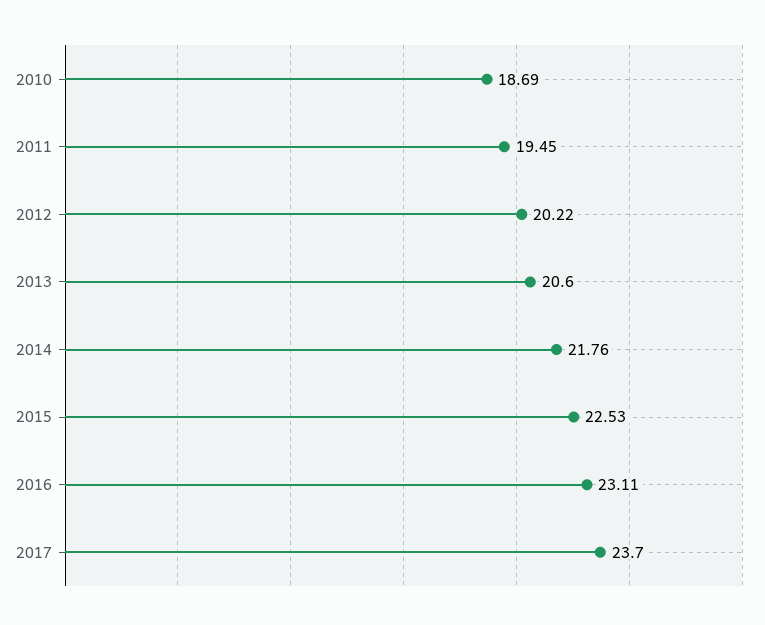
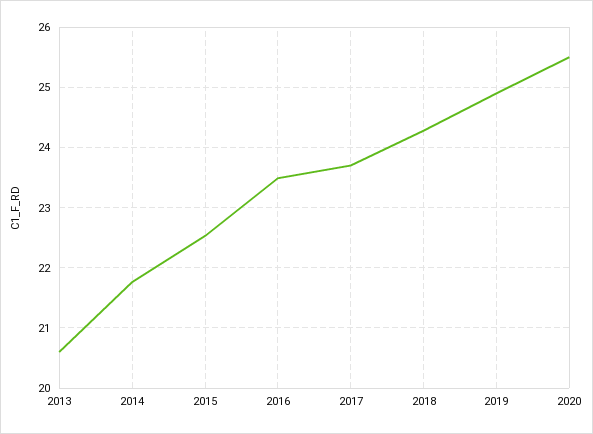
2010: 18.69 -> none
2011: 19.45 -> none
2012: 20.22 -> none
2016: 23.11 -> 23.5
2018: none -> 24.3
2019: none -> 24.9
2020: none -> 25.5

